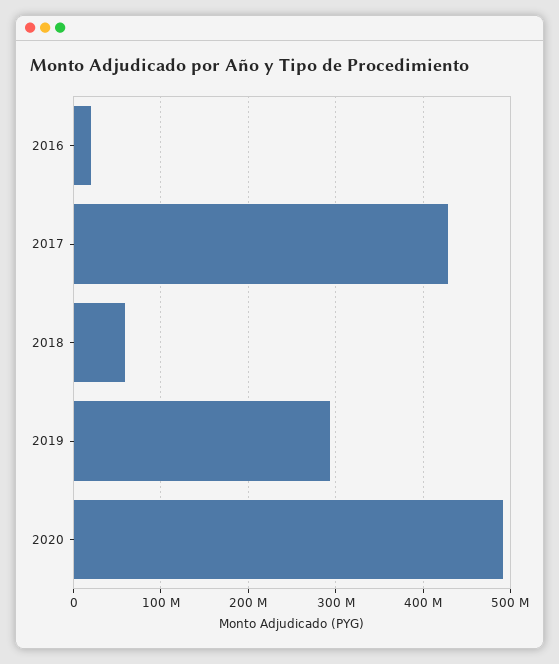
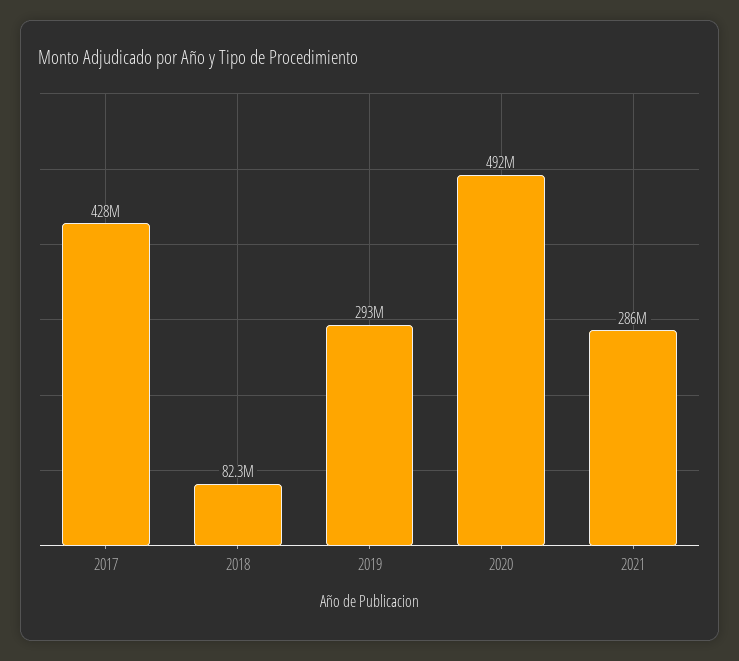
2016: 20000000 -> none
2018: 60000000 -> 82300000
2021: none -> 286000000

